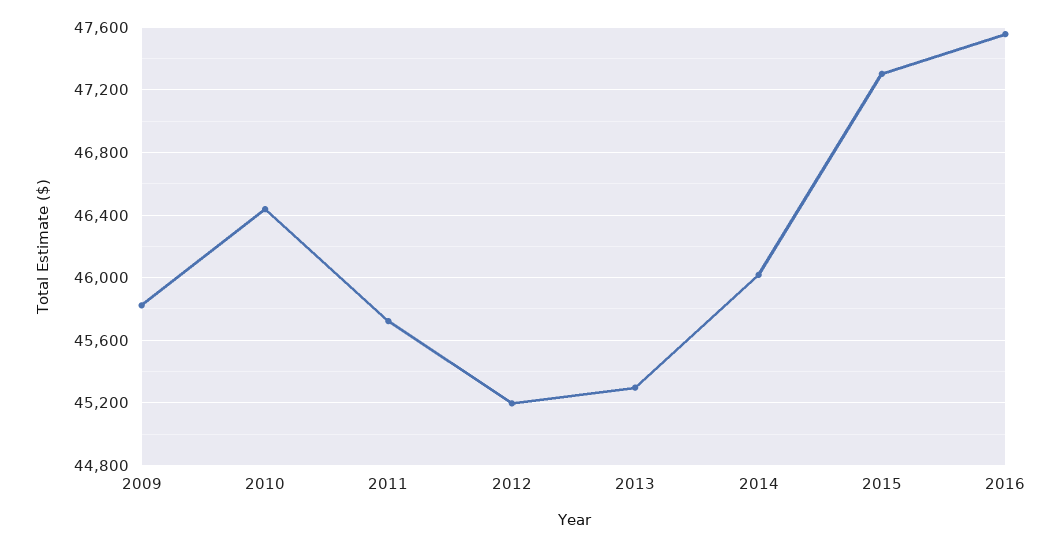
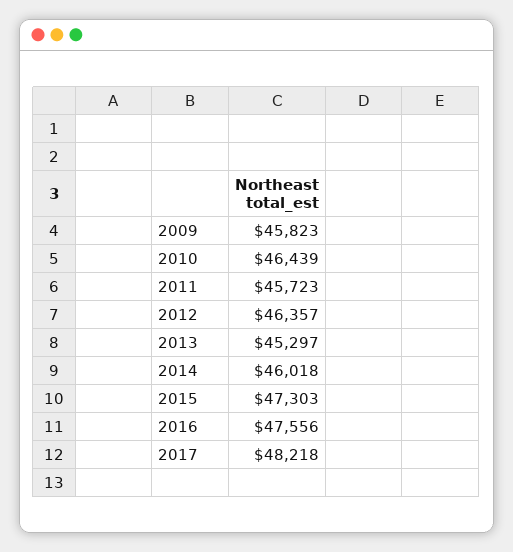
2012: 45200 -> 46357
2017: none -> 48218

